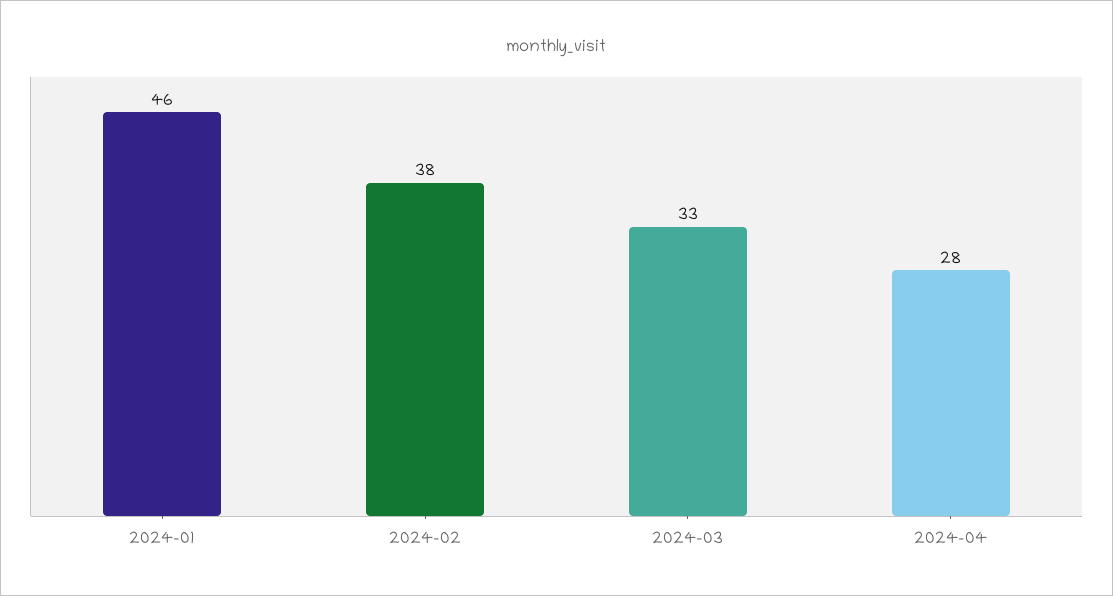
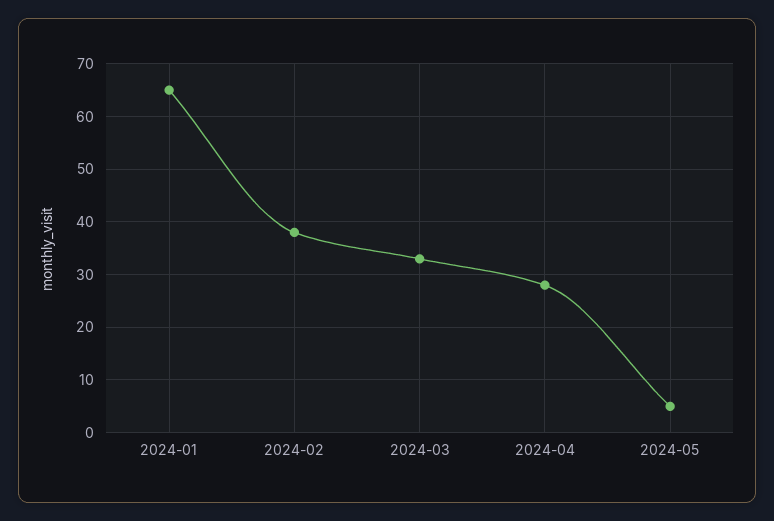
2024-01: 46 -> 65
2024-05: none -> 5

